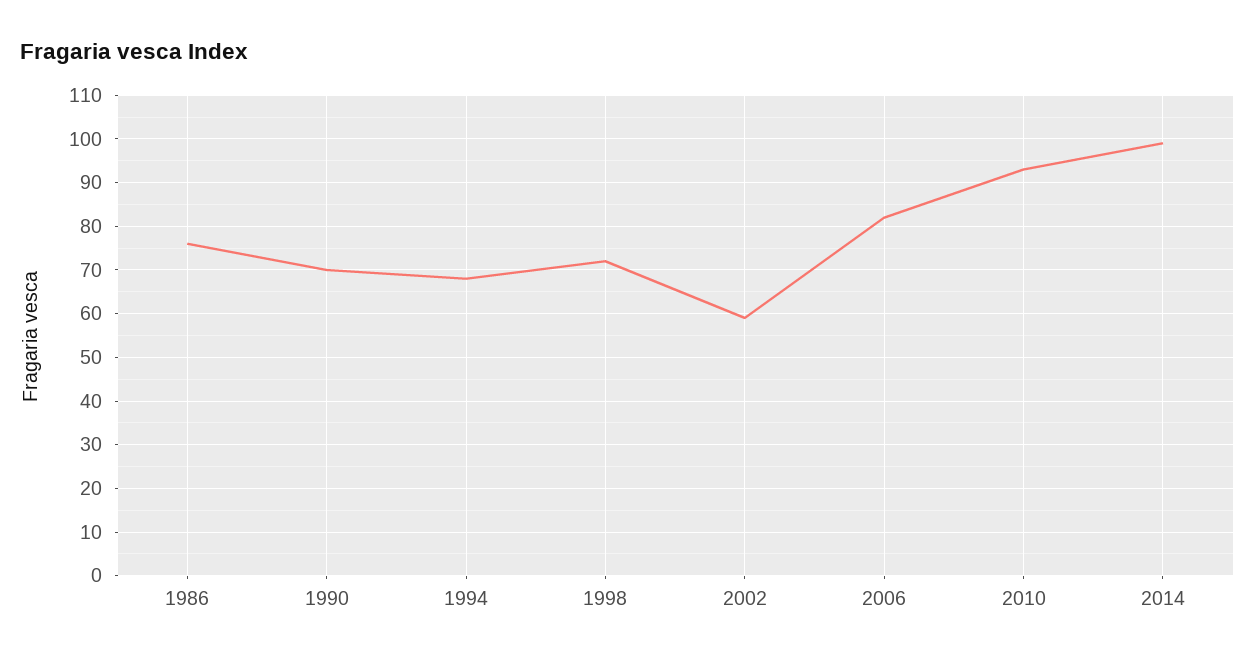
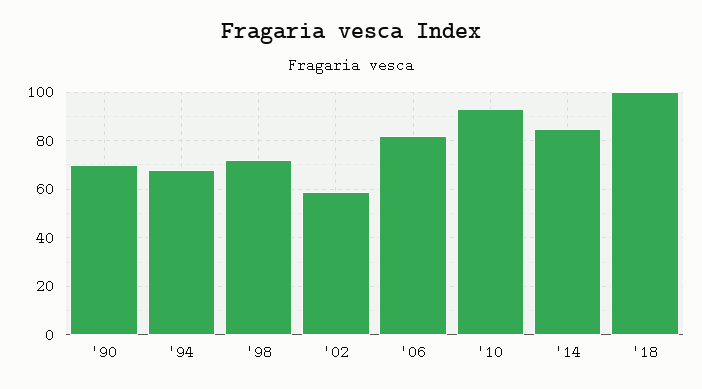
1986: 75 -> none
2014: 100 -> 85
'18: none -> 100

